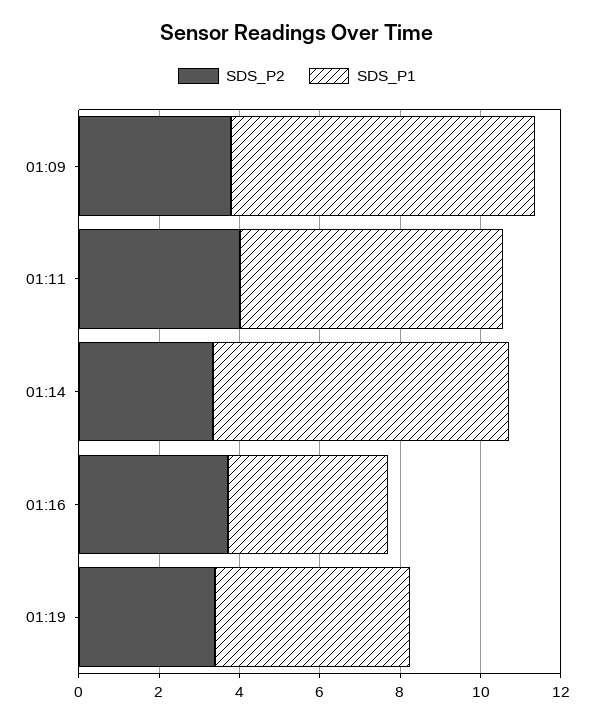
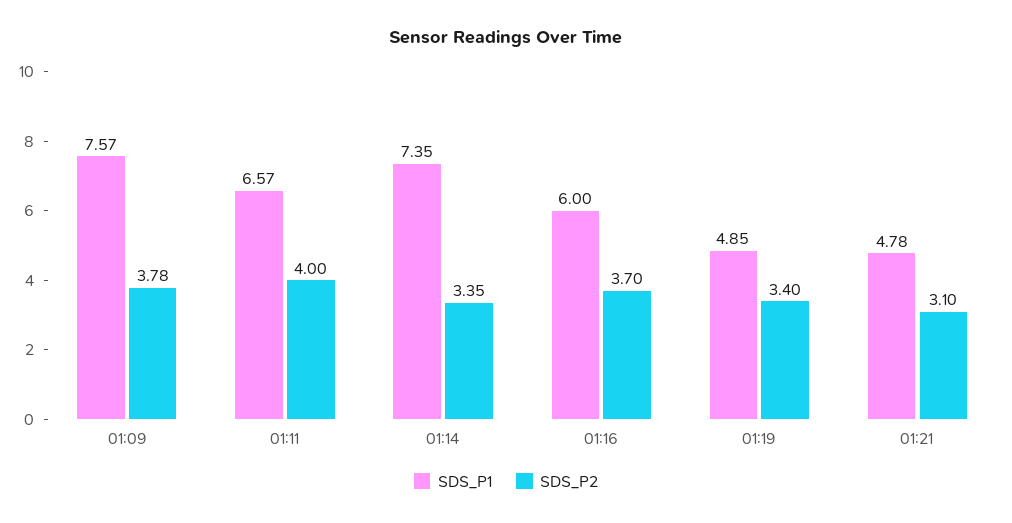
SDS_P1, 01:16: 4 -> 6
SDS_P1, 01:21: none -> 4.78
SDS_P2, 01:21: none -> 3.1

